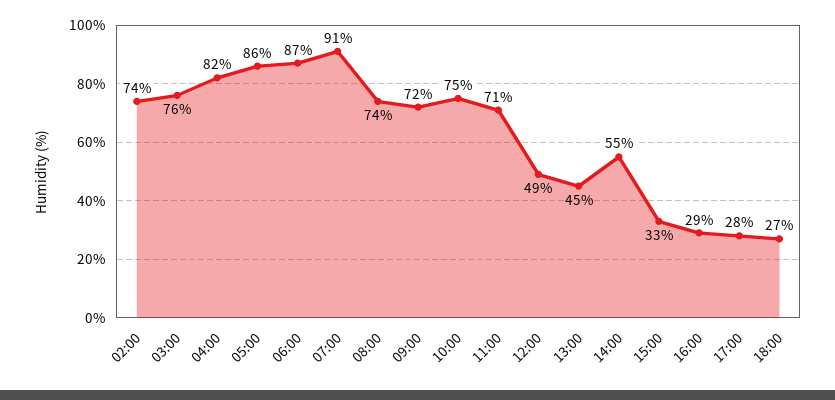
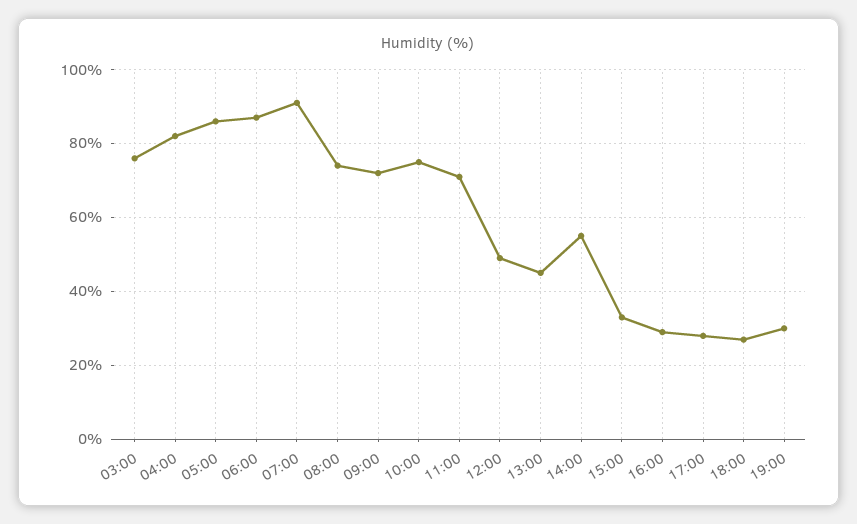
02:00: 74 -> none
19:00: none -> 30

